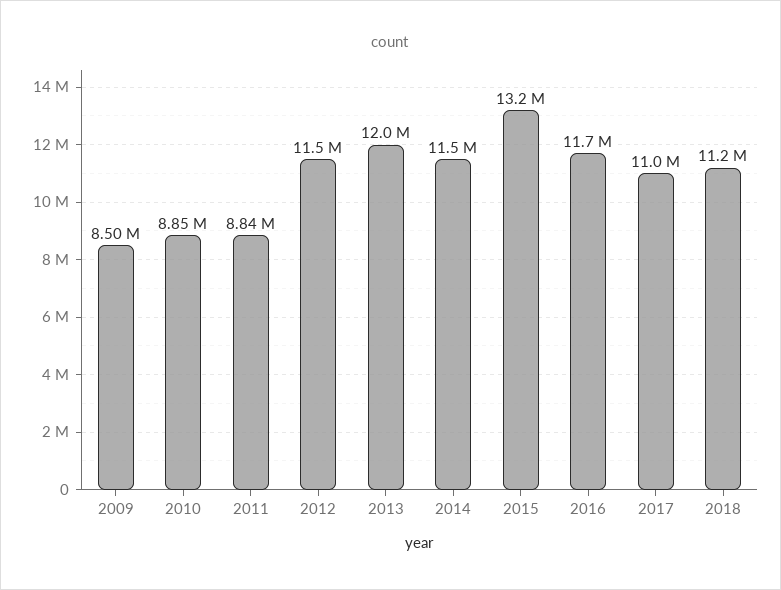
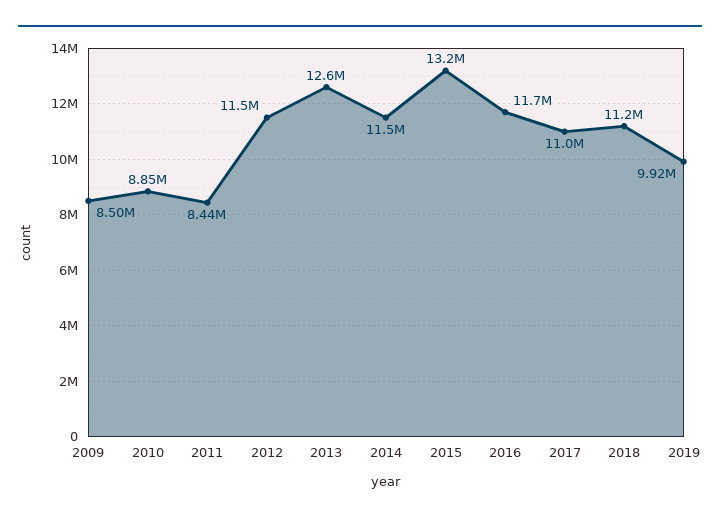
2011: 8840000 -> 8440000
2013: 12000000 -> 12600000
2019: none -> 9920000

